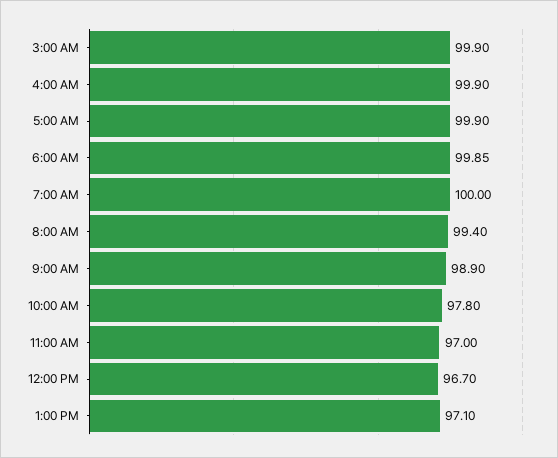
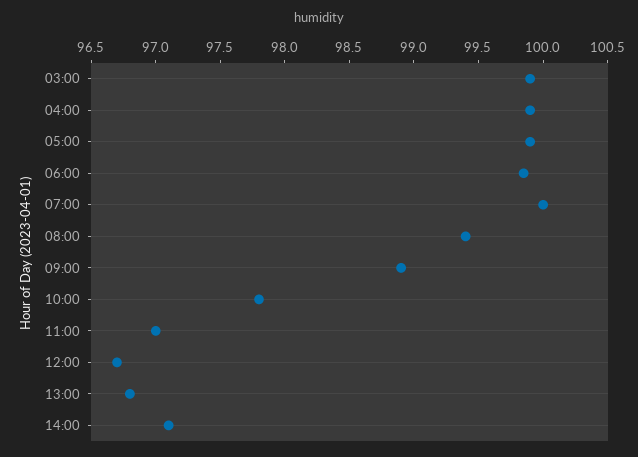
1:00 PM: 97.1 -> 96.8
14:00: none -> 97.1

